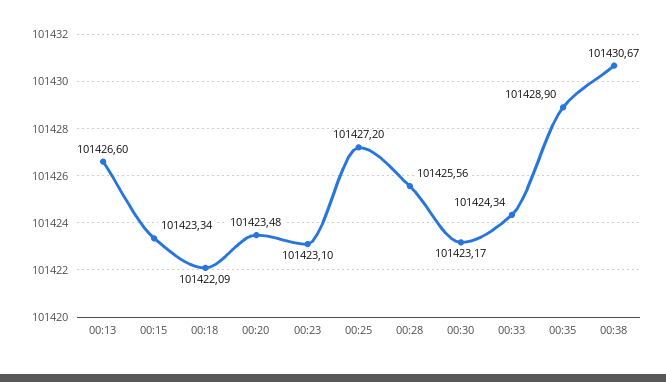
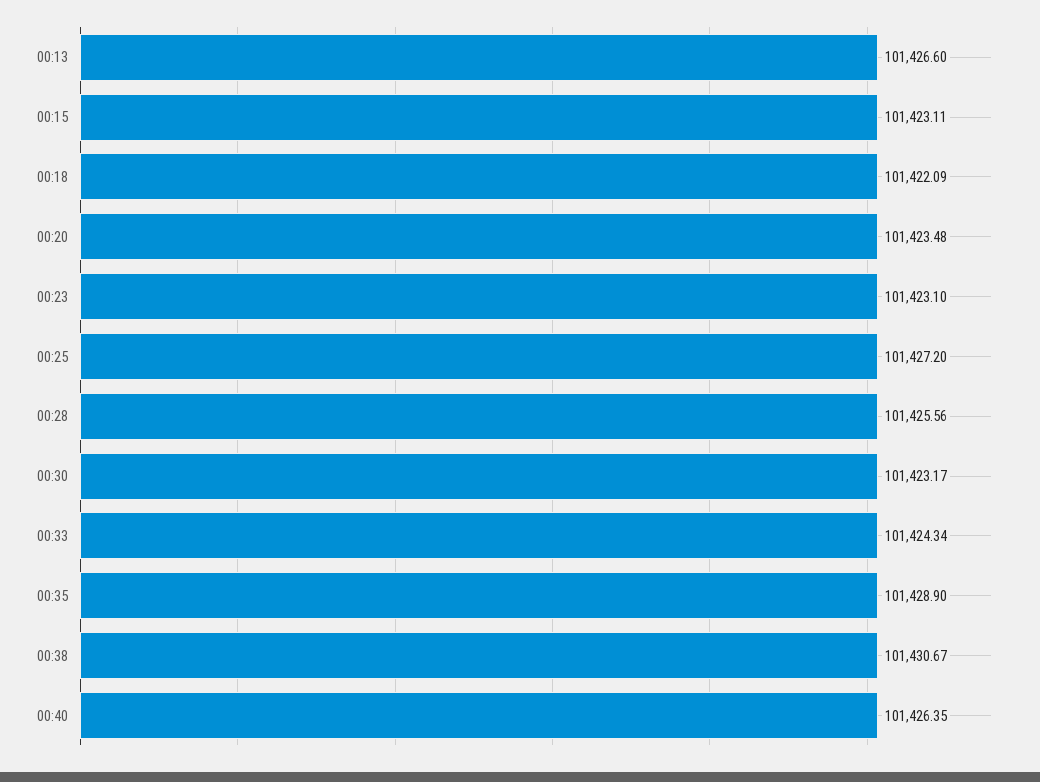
00:15: 101423.34 -> 101423.11
00:40: none -> 101426.35

